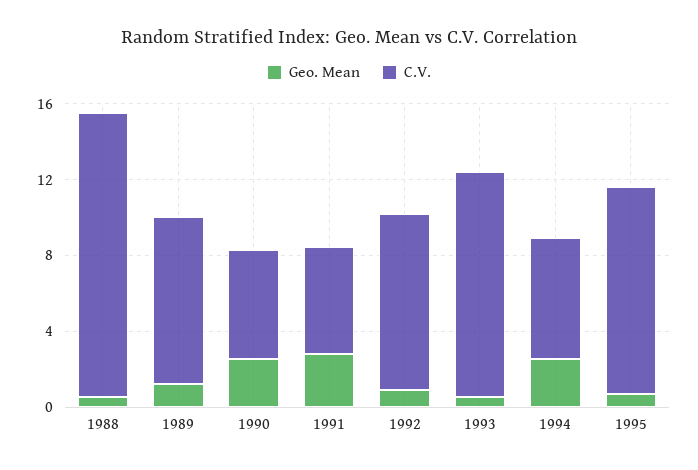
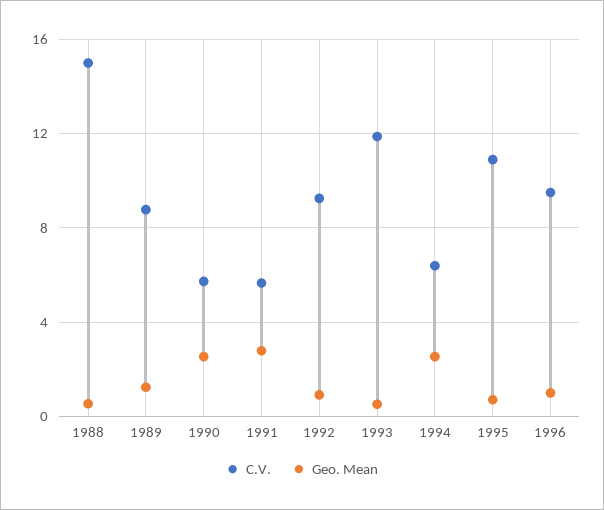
C.V., 1996: none -> 9.5
Geo. Mean, 1996: none -> 1

